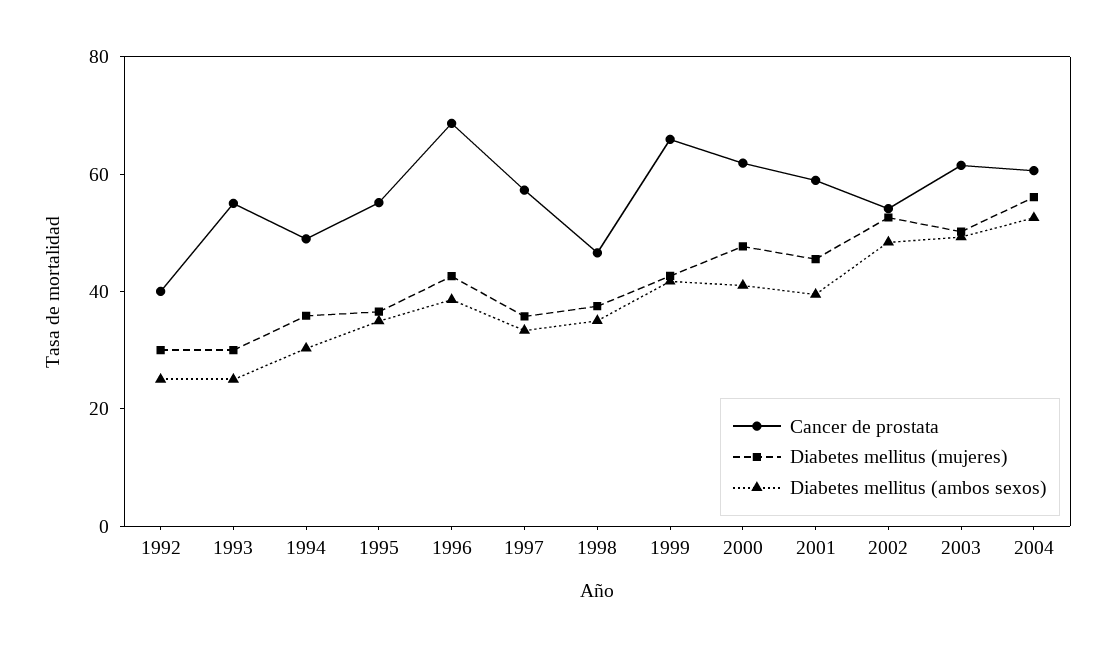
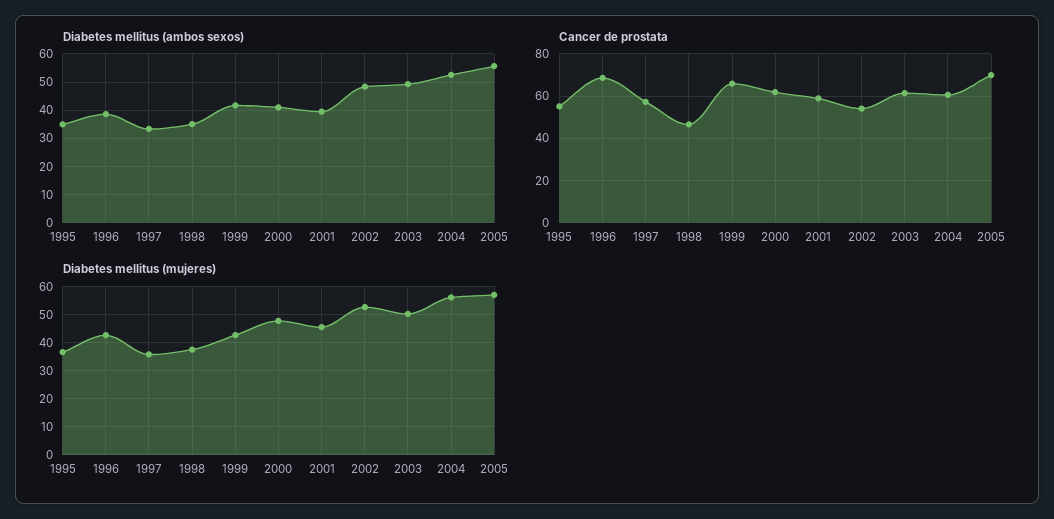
Cancer de prostata, 1992: 40 -> none
Diabetes mellitus (mujeres), 1992: 30 -> none
Diabetes mellitus (ambos sexos), 1992: 25 -> none
Cancer de prostata, 1993: 55 -> none
Diabetes mellitus (mujeres), 1993: 30 -> none
Diabetes mellitus (ambos sexos), 1993: 25 -> none
Cancer de prostata, 1994: 50 -> none
Diabetes mellitus (mujeres), 1994: 35 -> none
Diabetes mellitus (ambos sexos), 1994: 30 -> none
Diabetes mellitus (ambos sexos), 2005: none -> 55
Cancer de prostata, 2005: none -> 70
Diabetes mellitus (mujeres), 2005: none -> 57.5

